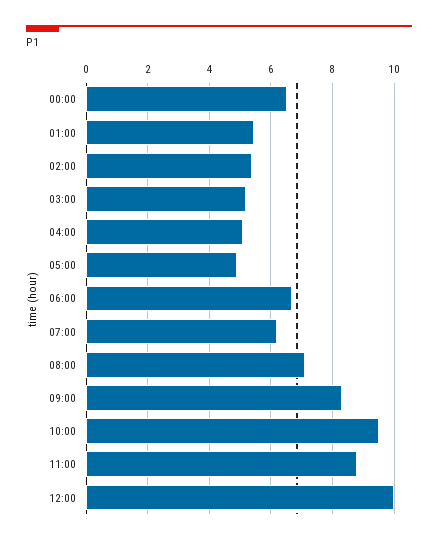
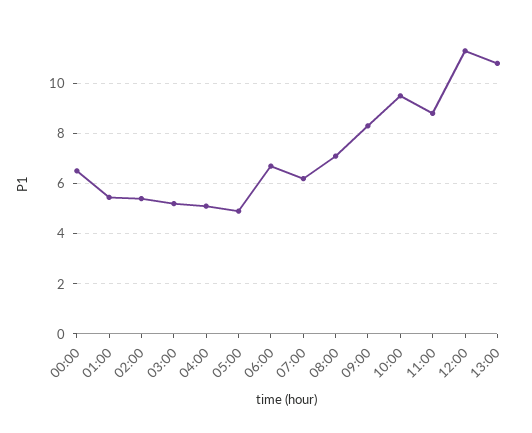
12:00: 10 -> 11.25
13:00: none -> 10.75

